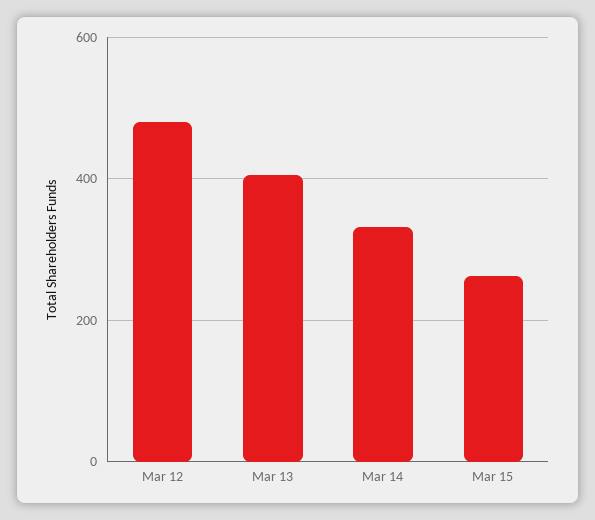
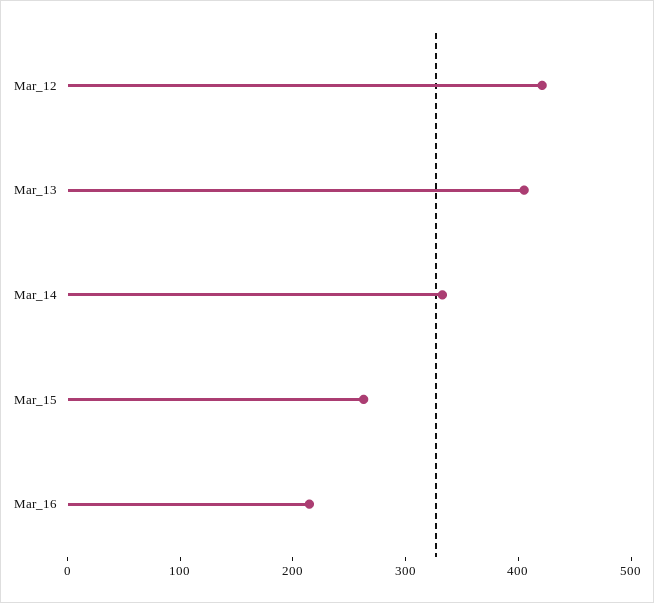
Mar 12: 480 -> 420
Mar_16: none -> 220

